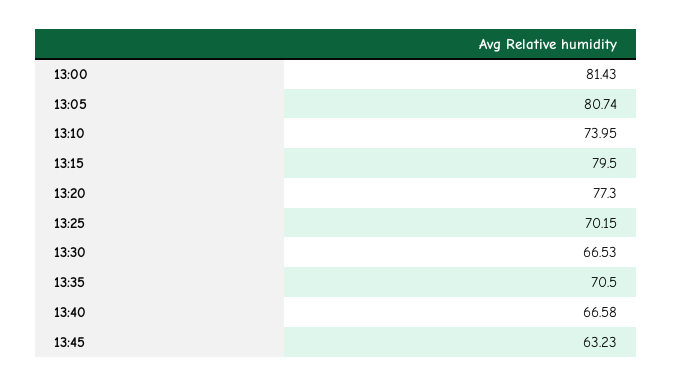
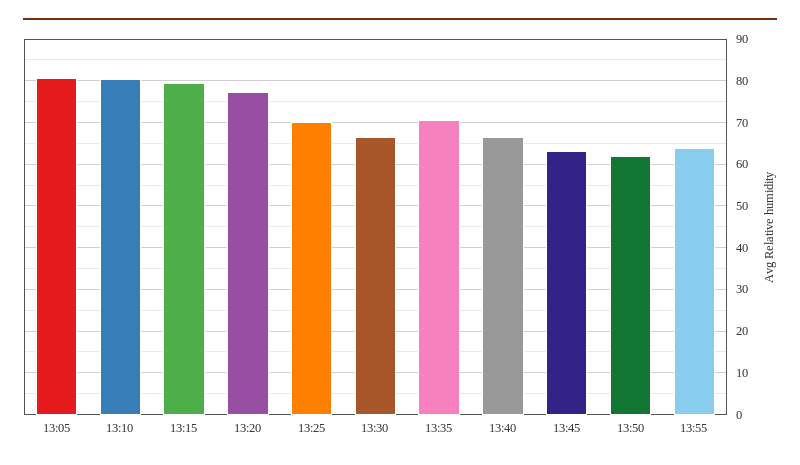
13:00: 81.43 -> none
13:10: 73.95 -> 80
13:50: none -> 62
13:55: none -> 64

